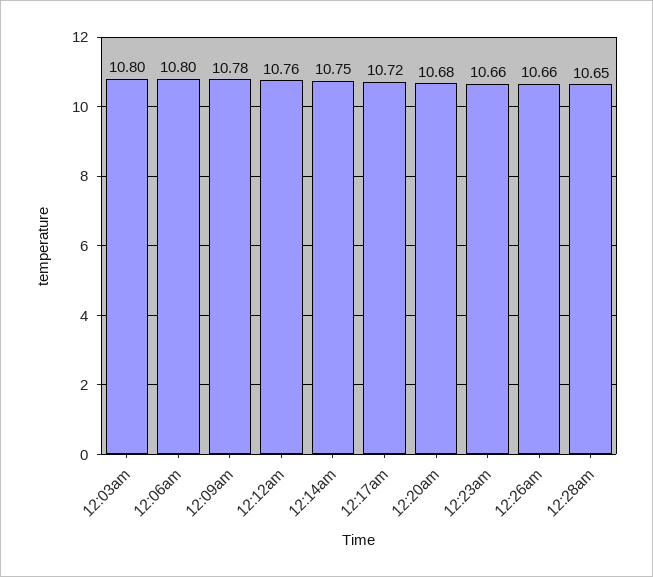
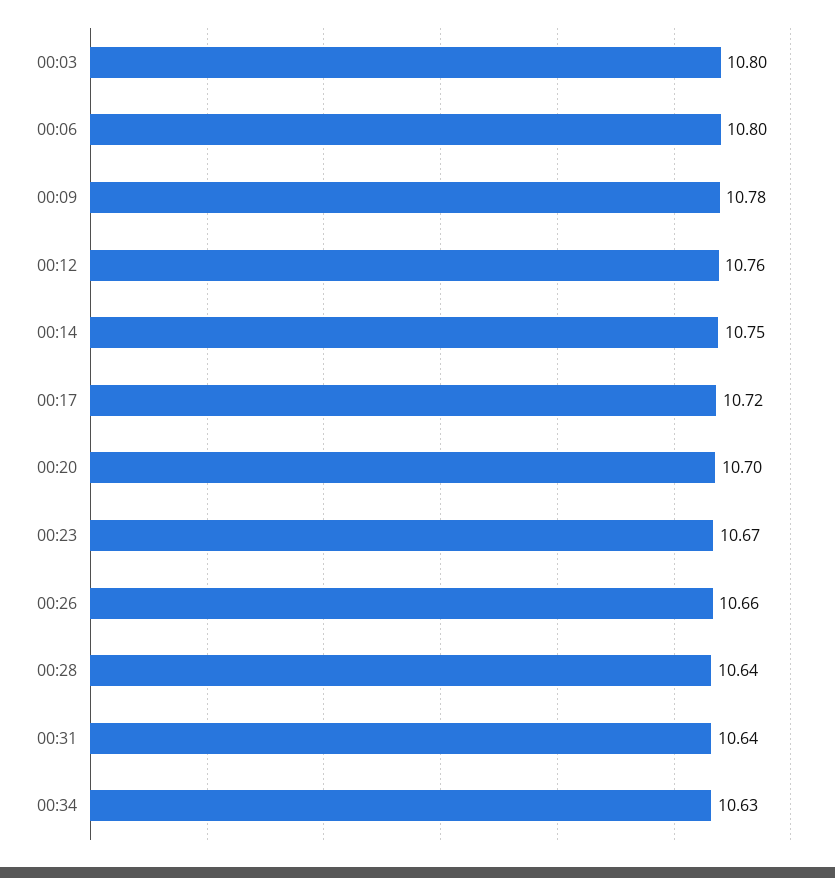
12:20am: 10.68 -> 10.7
12:23am: 10.66 -> 10.67
12:28am: 10.65 -> 10.64
00:31: none -> 10.64
00:34: none -> 10.63

